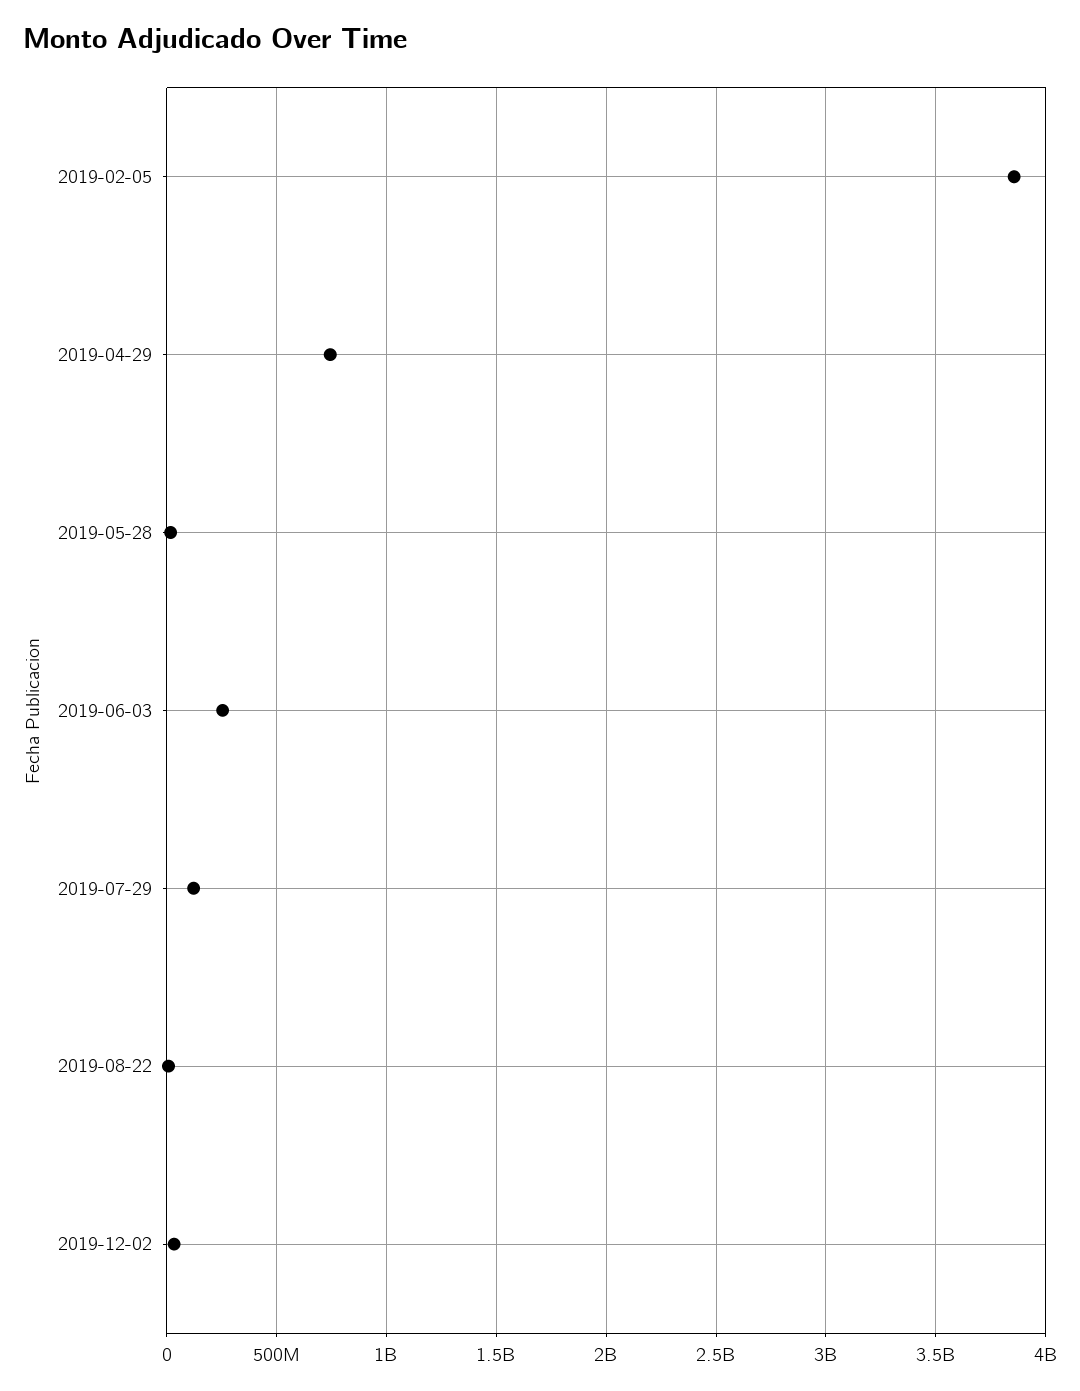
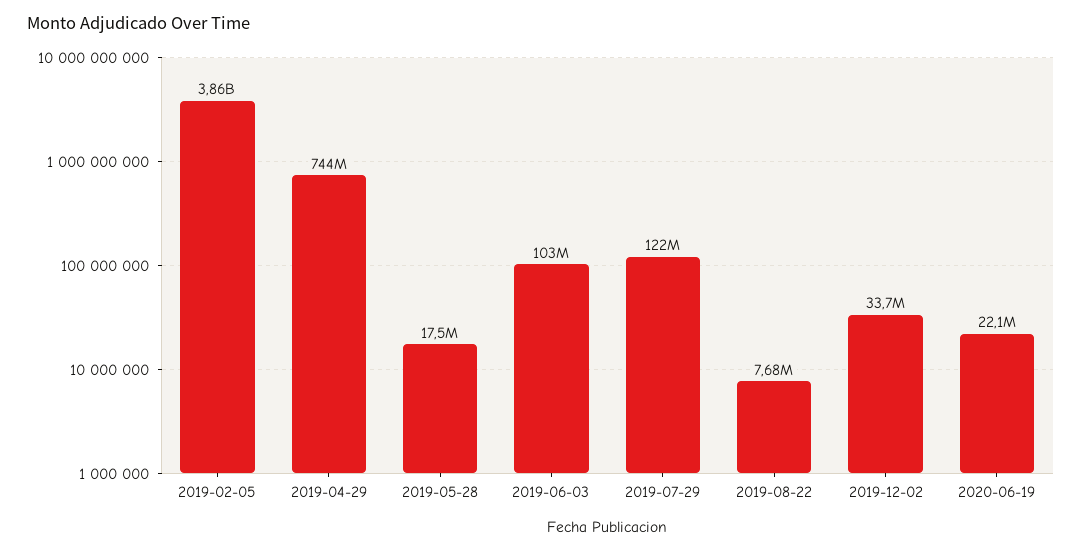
2019-06-03: 250000000 -> 103000000
2020-06-19: none -> 22100000

